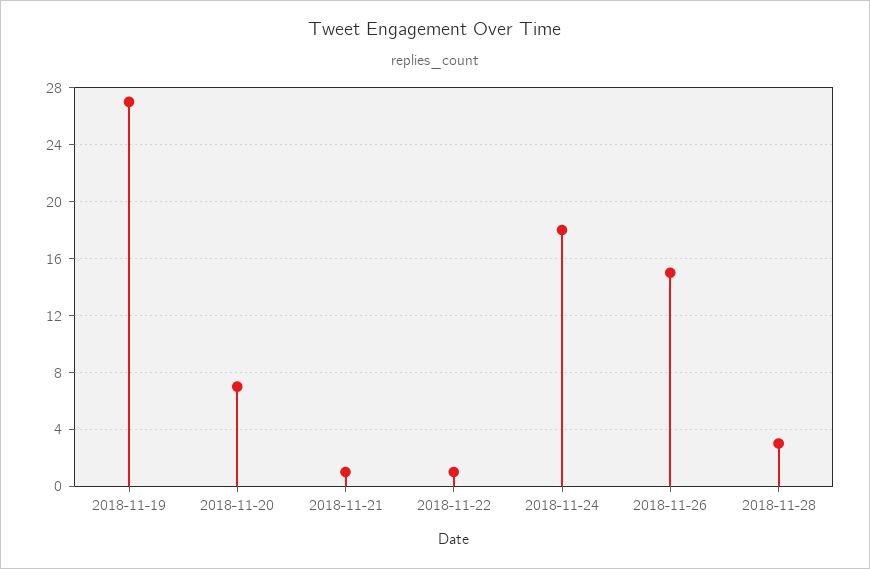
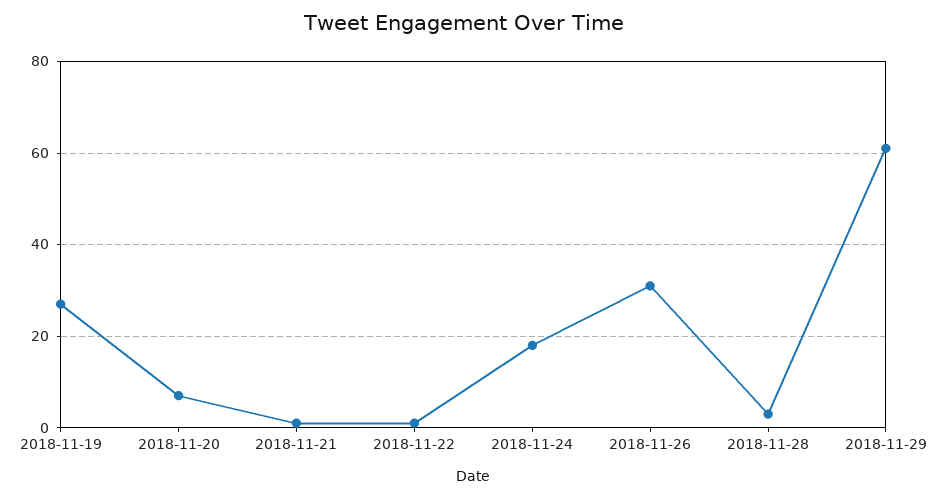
2018-11-26: 15 -> 30
2018-11-29: none -> 60

